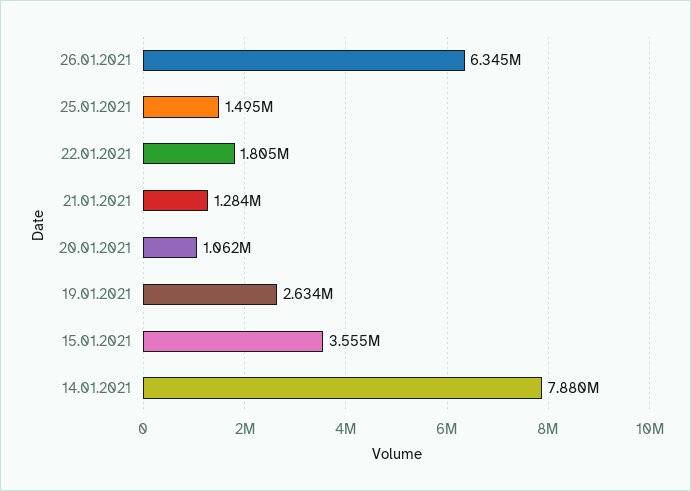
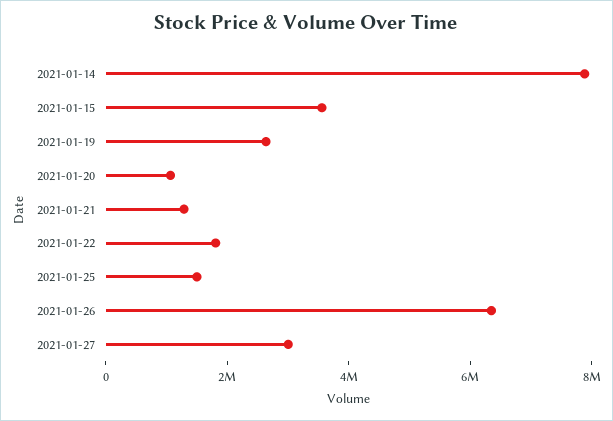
2021-01-27: none -> 3000000

